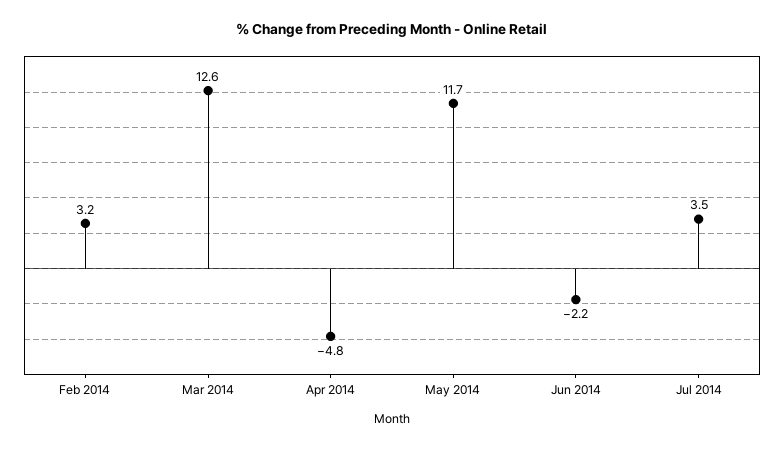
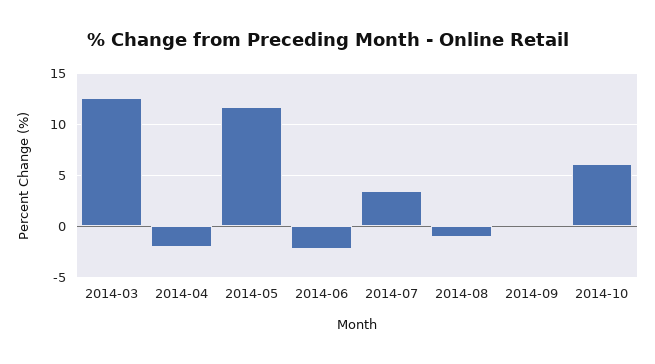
Feb 2014: 3.2 -> none
Apr 2014: -4.8 -> -2
2014-08: none -> -1
2014-09: none -> 0
2014-10: none -> 6

